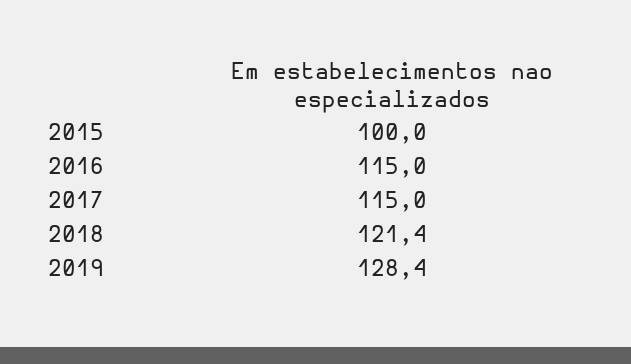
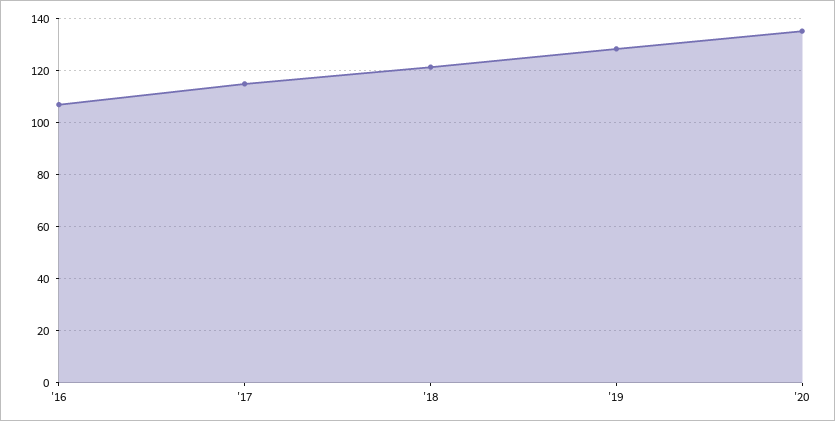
2015: 100 -> none
2016: 115 -> 107.5
'20: none -> 135

